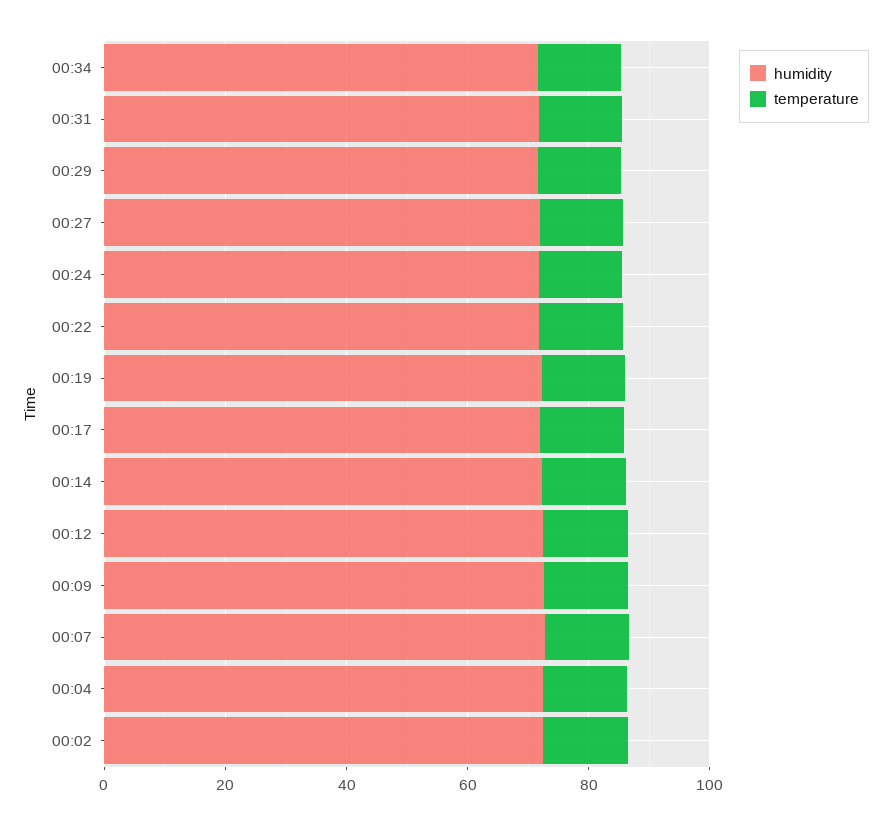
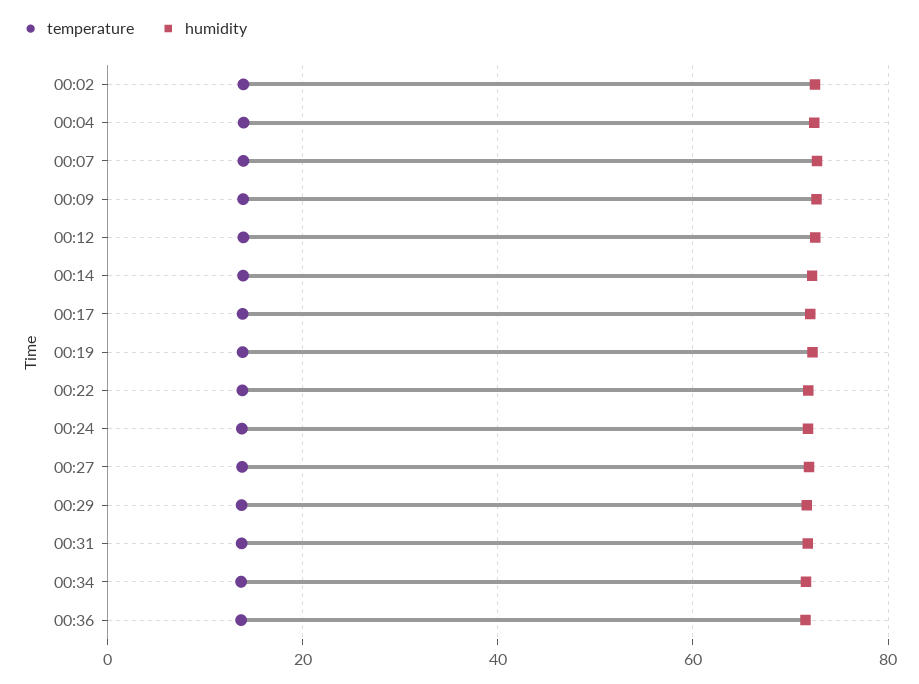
temperature, 00:36: none -> 14
humidity, 00:36: none -> 72

